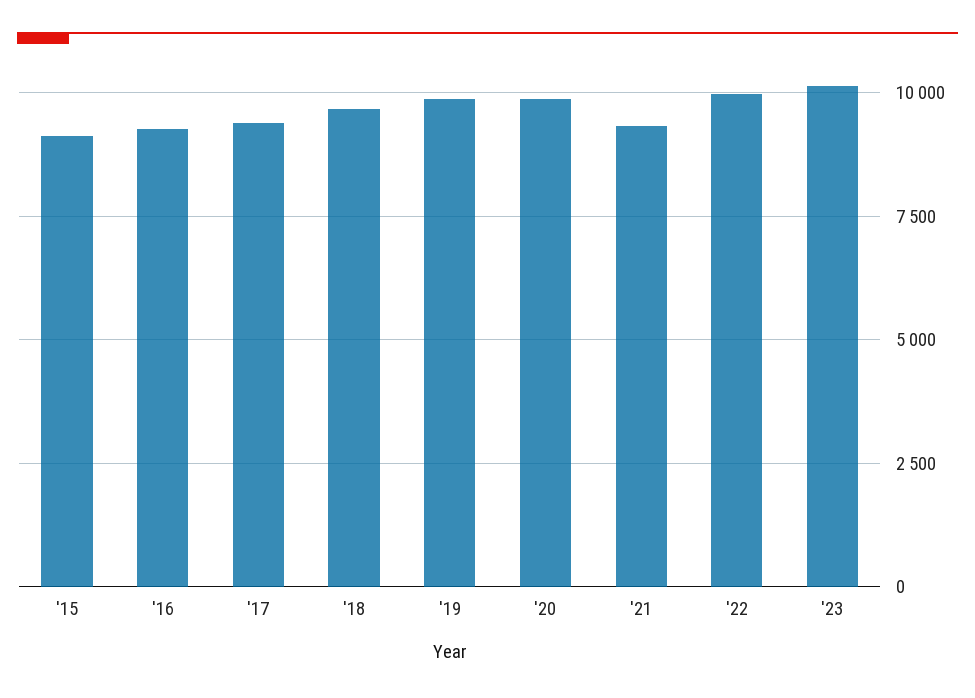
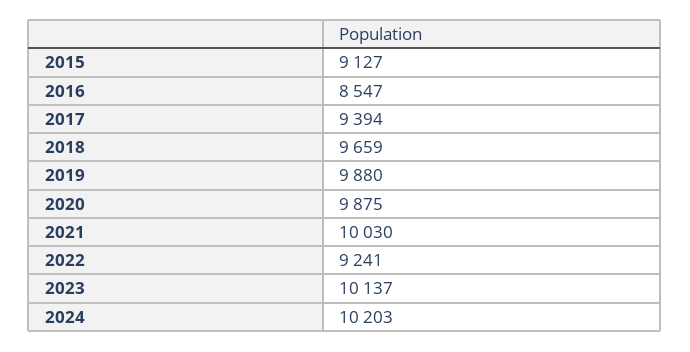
'16: 9250 -> 8547
'21: 9250 -> 10030
'22: 10000 -> 9241
2024: none -> 10203

